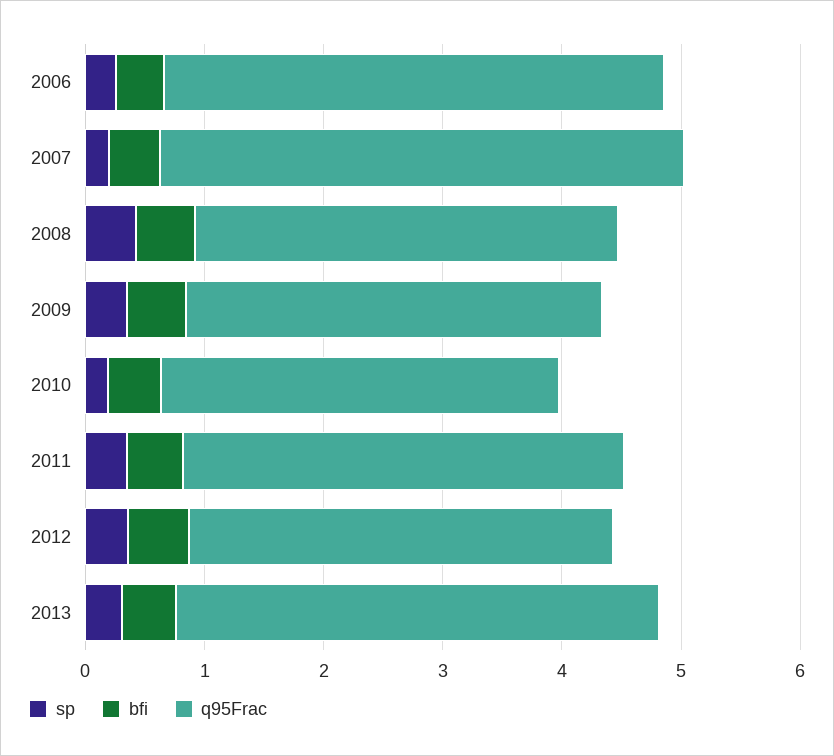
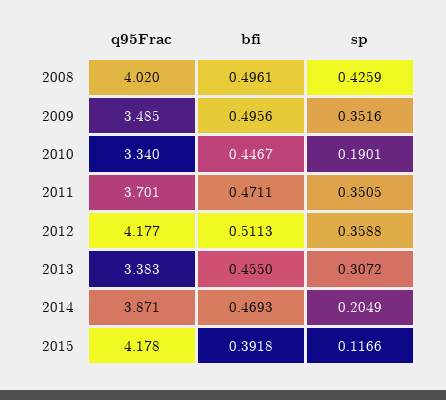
sp, 2006: 0.2 -> none
bfi, 2006: 0.4 -> none
q95Frac, 2006: 4.2 -> none
sp, 2007: 0.2 -> none
bfi, 2007: 0.4 -> none
q95Frac, 2007: 4.4 -> none
q95Frac, 2008: 3.6 -> 4.02
q95Frac, 2012: 3.6 -> 4.177
q95Frac, 2013: 4 -> 3.383
q95Frac, 2014: none -> 3.871
bfi, 2014: none -> 0.4693
sp, 2014: none -> 0.2049
q95Frac, 2015: none -> 4.178
bfi, 2015: none -> 0.3918
sp, 2015: none -> 0.1166

